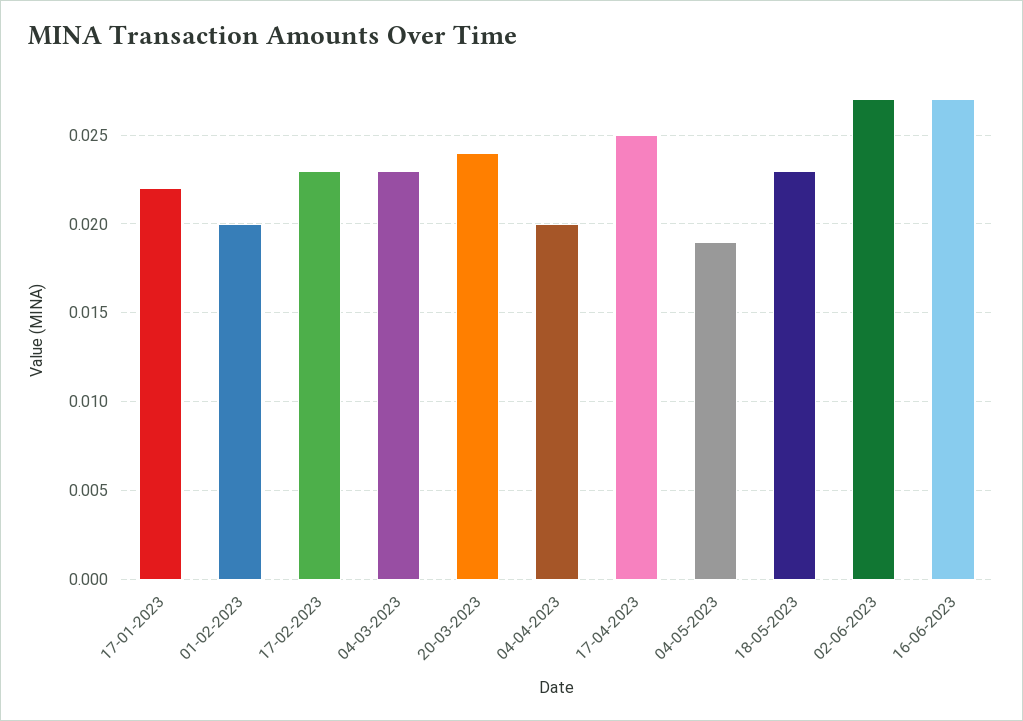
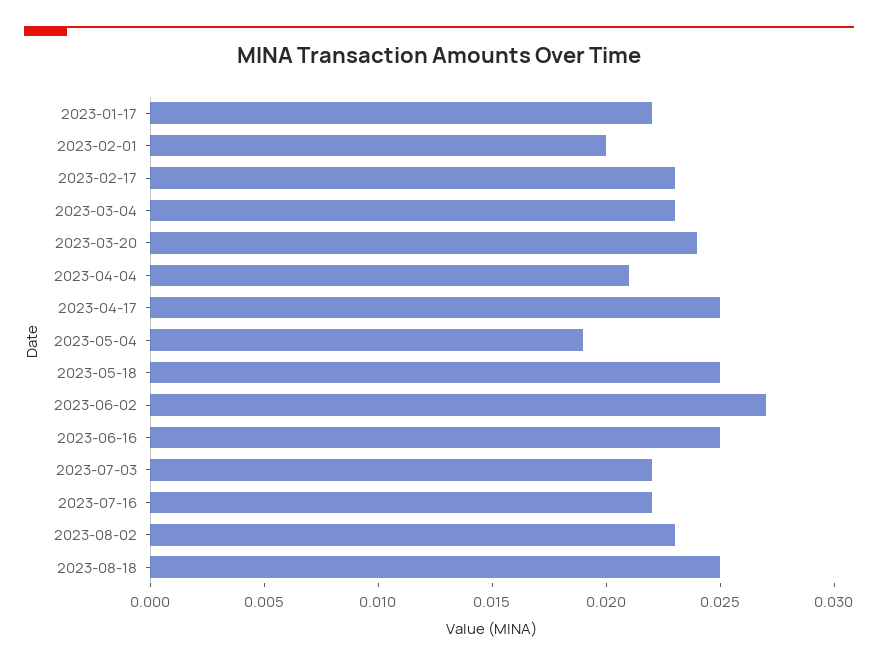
04-04-2023: 0.02 -> 0.021
18-05-2023: 0.023 -> 0.025
16-06-2023: 0.027 -> 0.025
2023-07-03: none -> 0.022
2023-07-16: none -> 0.022
2023-08-02: none -> 0.023
2023-08-18: none -> 0.025

